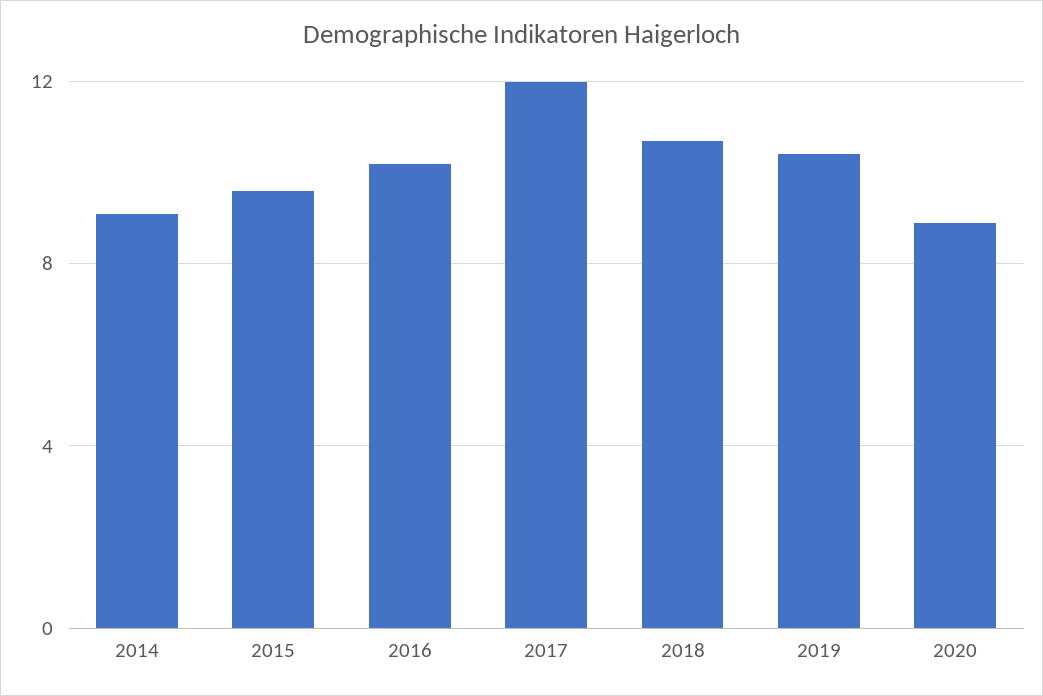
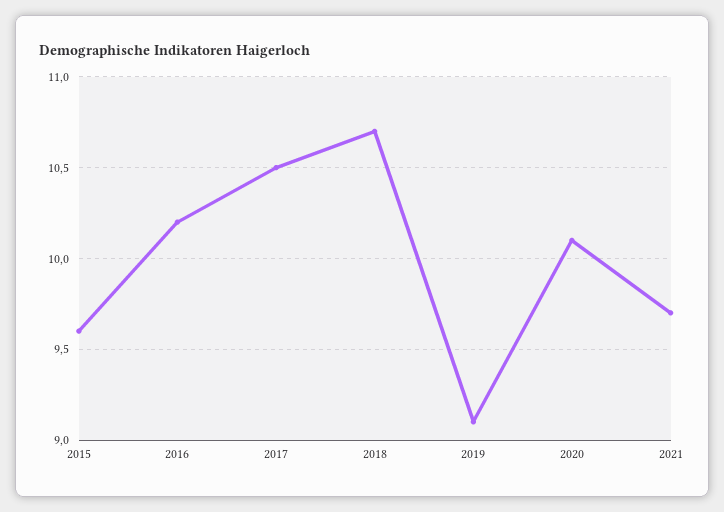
2014: 9 -> none
2017: 12 -> 10.5
2019: 10.5 -> 9.1
2020: 9 -> 10.1
2021: none -> 9.7

